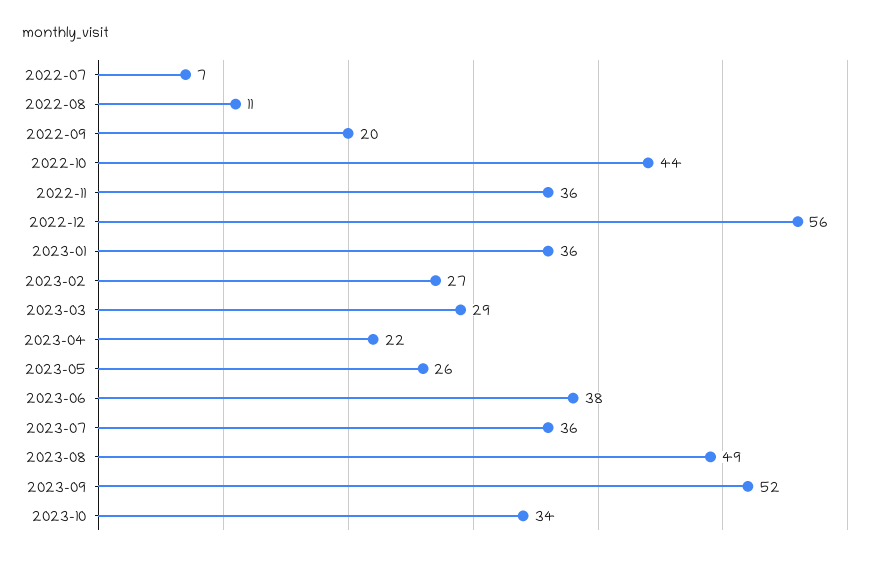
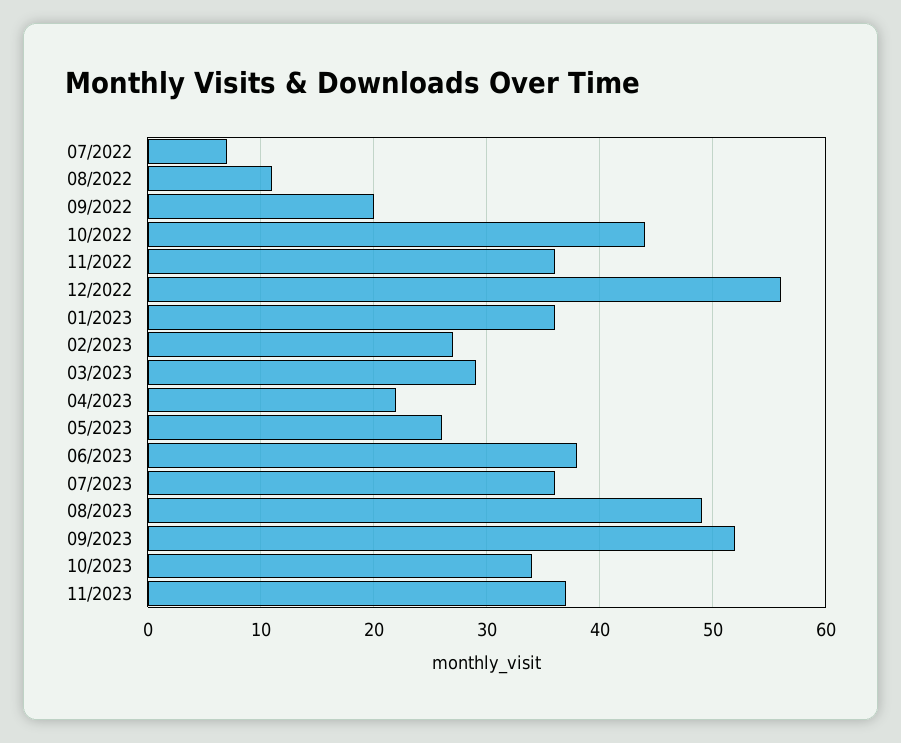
11/2023: none -> 37

